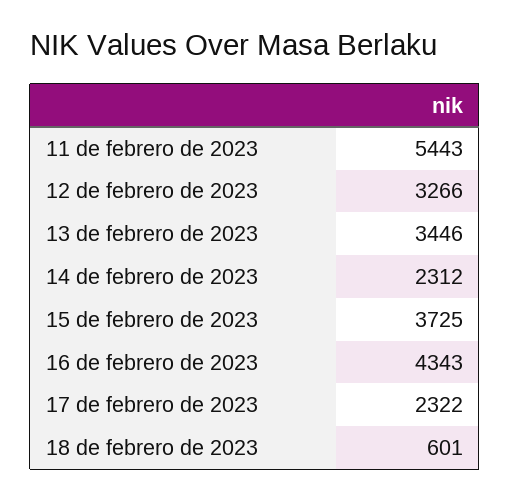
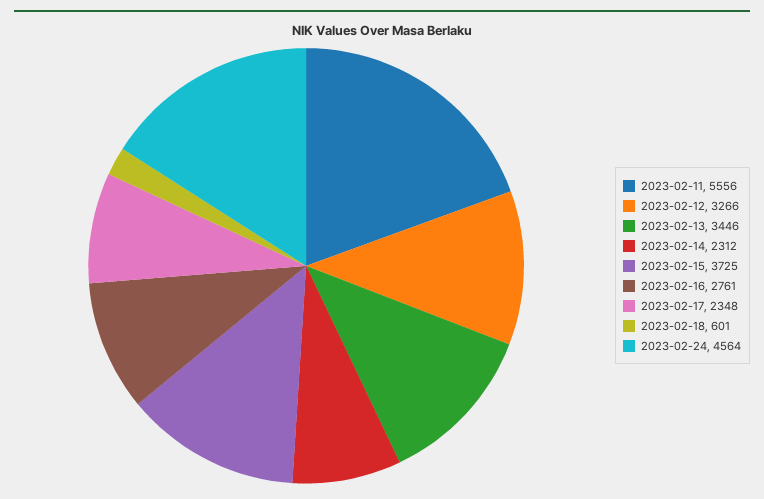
11 de febrero de 2023: 5443 -> 5556
16 de febrero de 2023: 4343 -> 2761
17 de febrero de 2023: 2322 -> 2348
2023-02-24: none -> 4564

